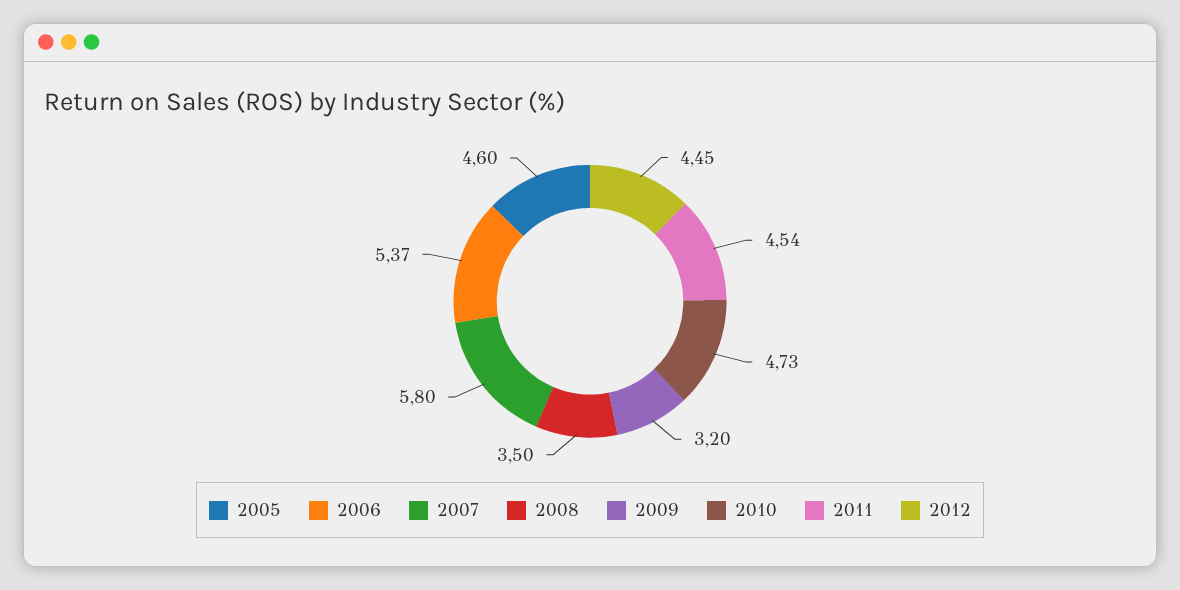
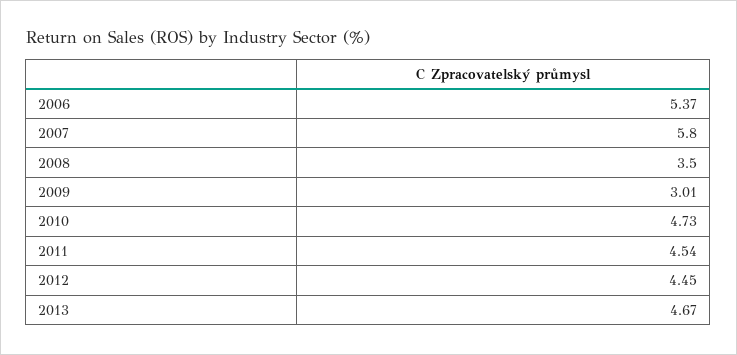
2005: 4.6 -> none
2009: 3.2 -> 3.01
2013: none -> 4.67

